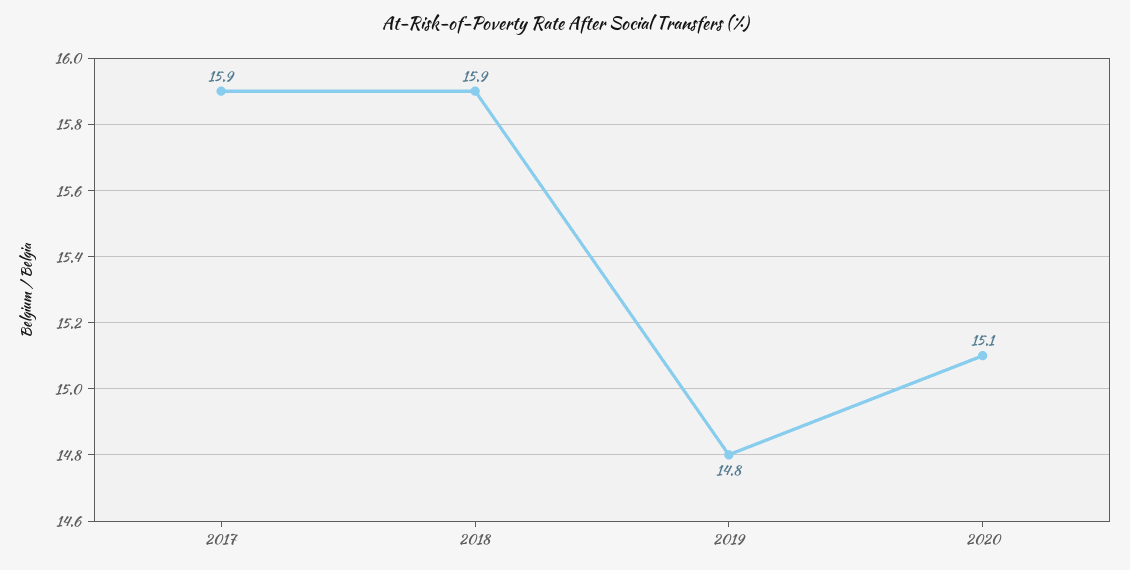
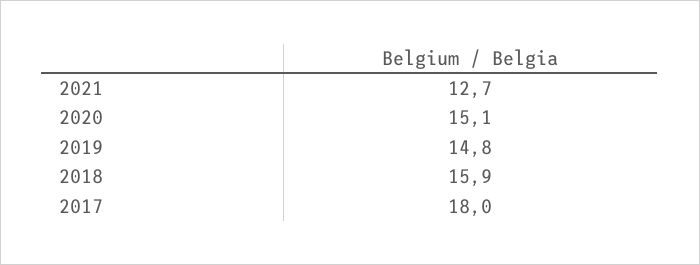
2017: 15.9 -> 18
2021: none -> 12.7

